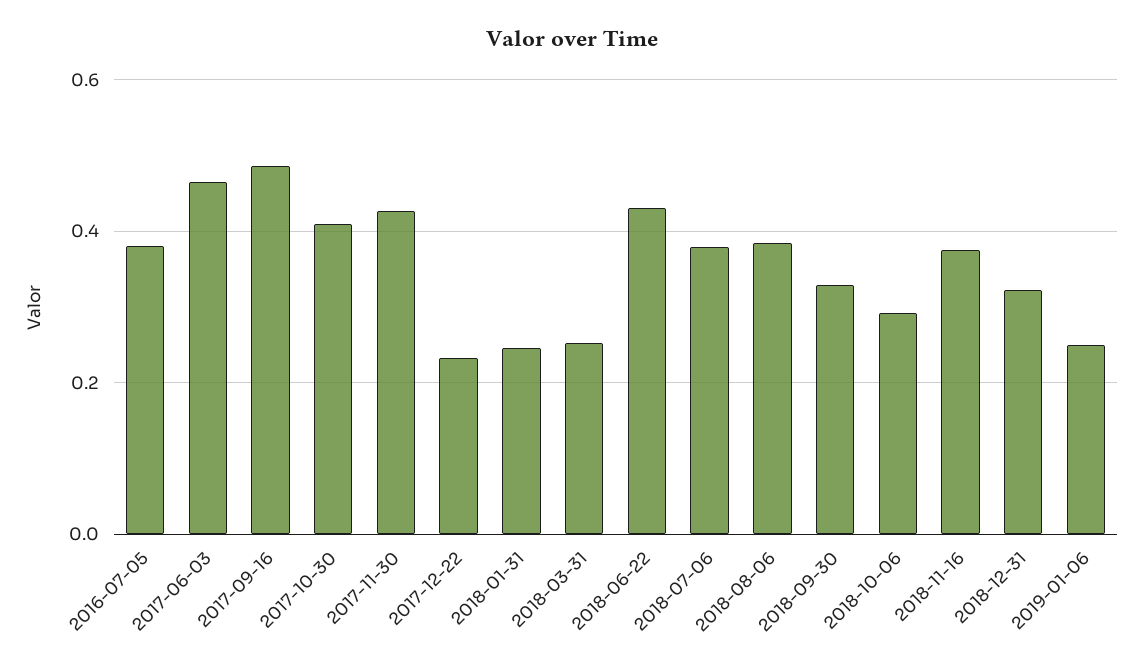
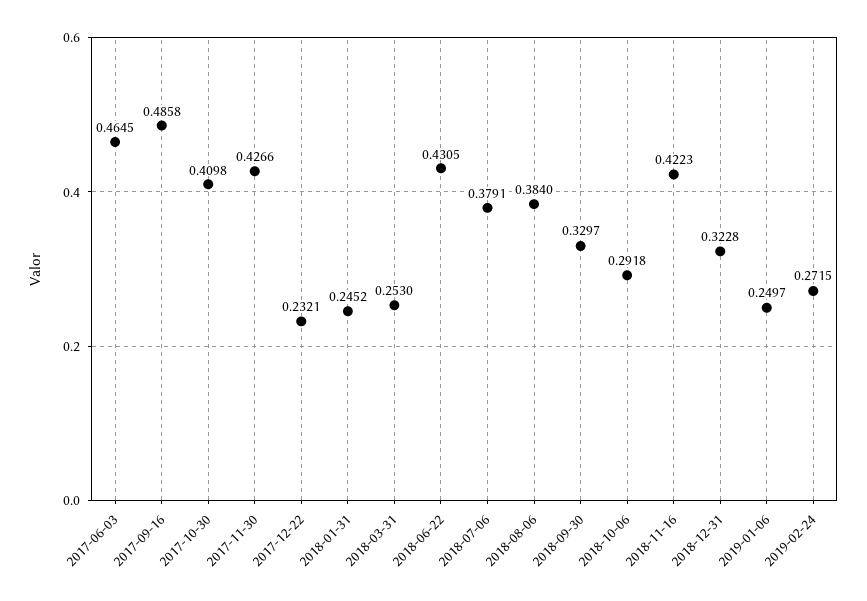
2016-07-05: 0.38 -> none
2018-11-16: 0.38 -> 0.4223
2019-02-24: none -> 0.2715

